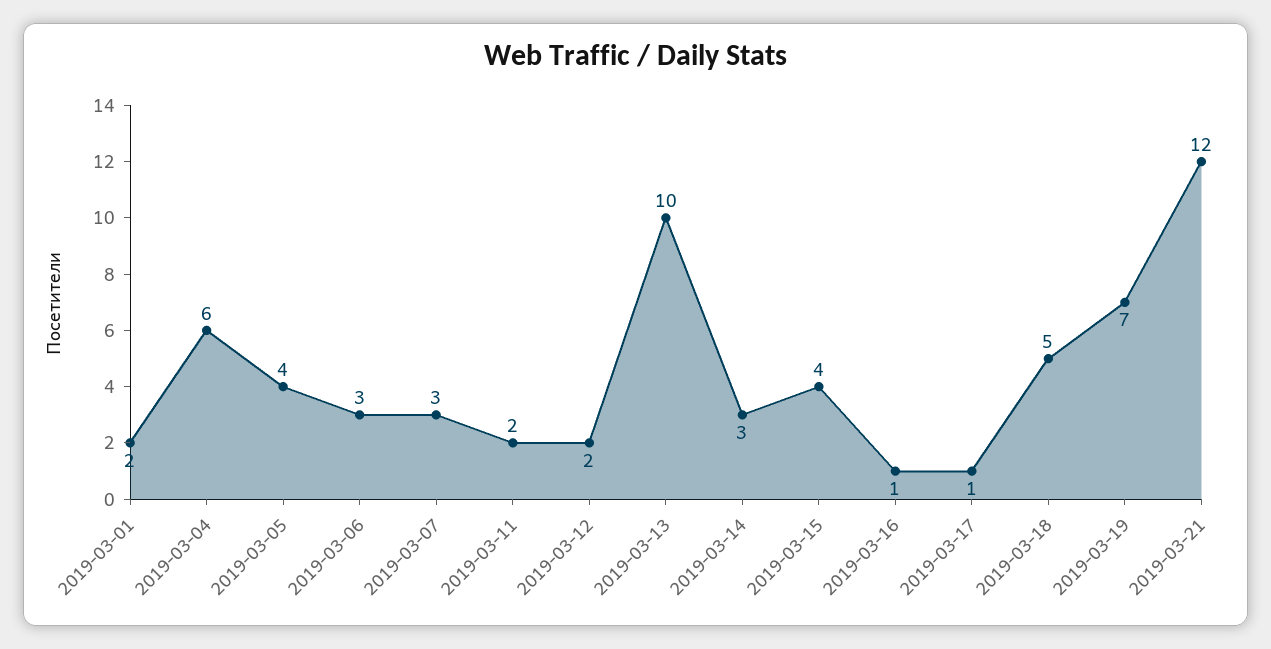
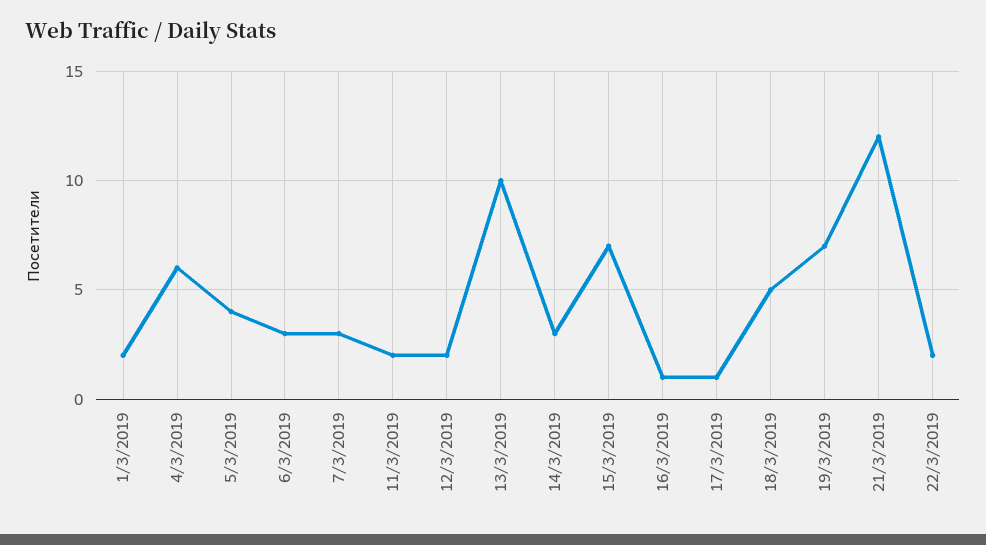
2019-03-15: 4 -> 7
22/3/2019: none -> 2

